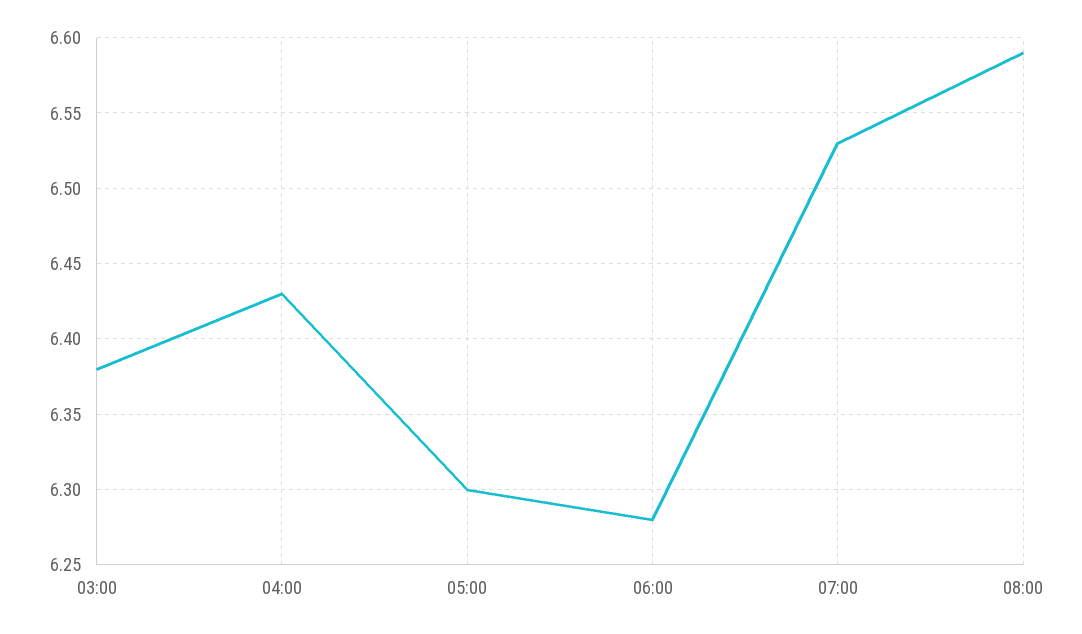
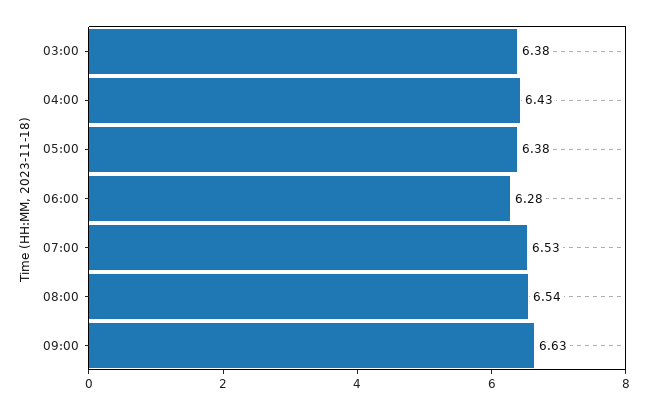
05:00: 6.3 -> 6.38
08:00: 6.59 -> 6.54
09:00: none -> 6.63

